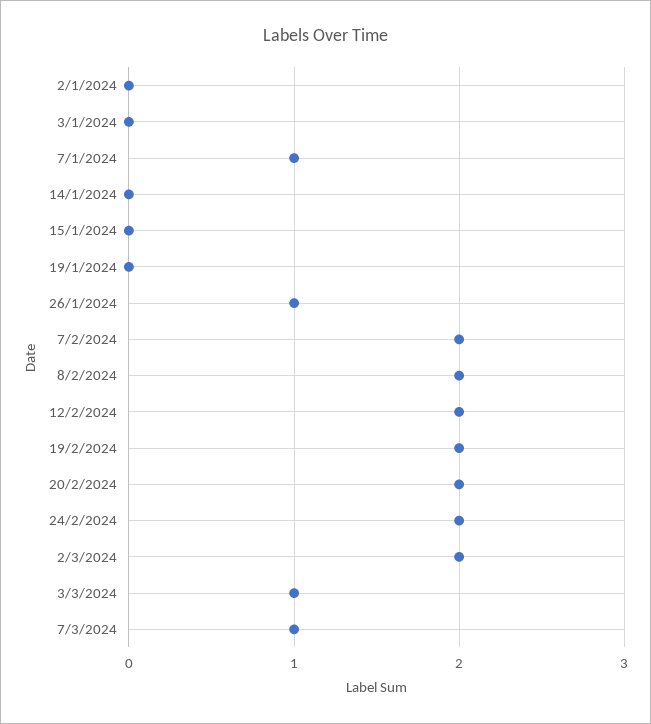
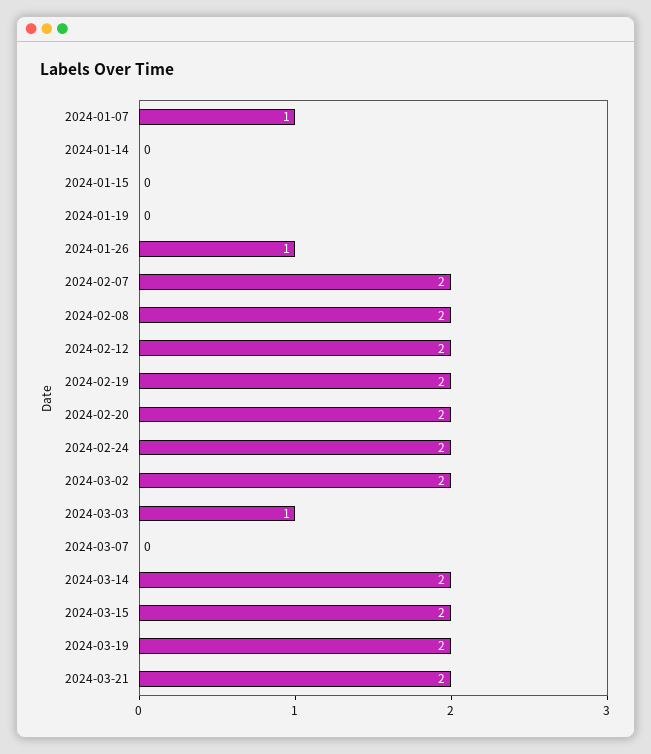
2/1/2024: 0 -> none
3/1/2024: 0 -> none
7/3/2024: 1 -> 0
2024-03-14: none -> 2
2024-03-15: none -> 2
2024-03-19: none -> 2
2024-03-21: none -> 2

